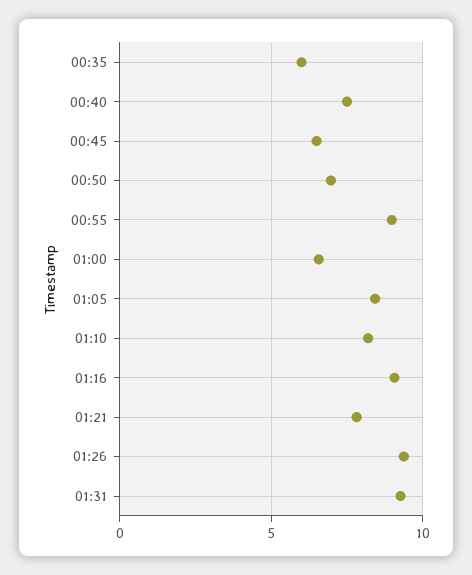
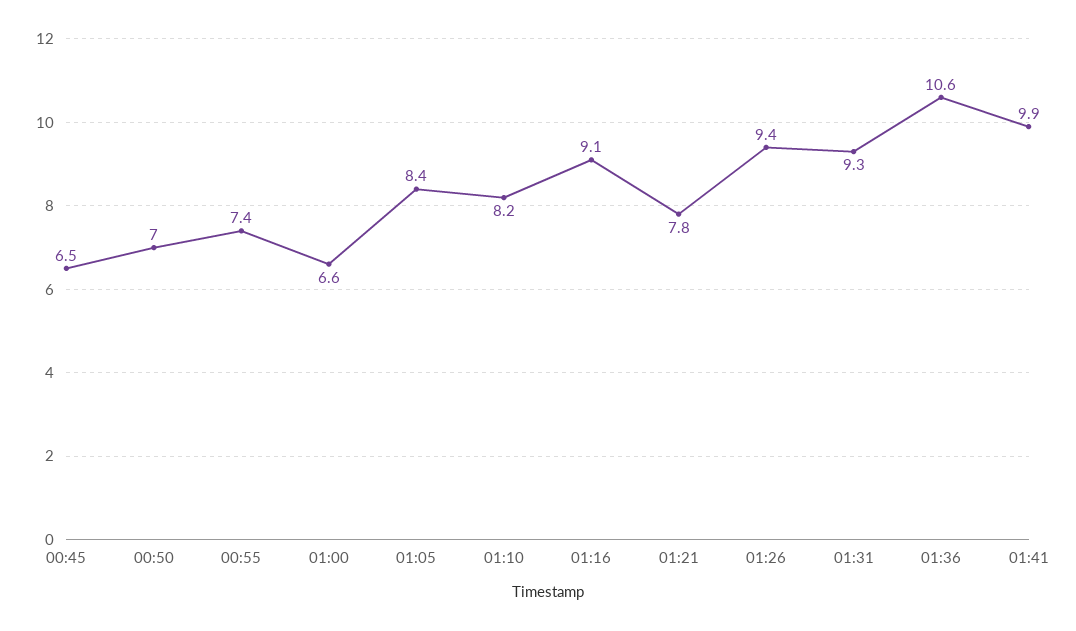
00:35: 6 -> none
00:40: 7.5 -> none
00:55: 9 -> 7.4
01:36: none -> 10.6
01:41: none -> 9.9

